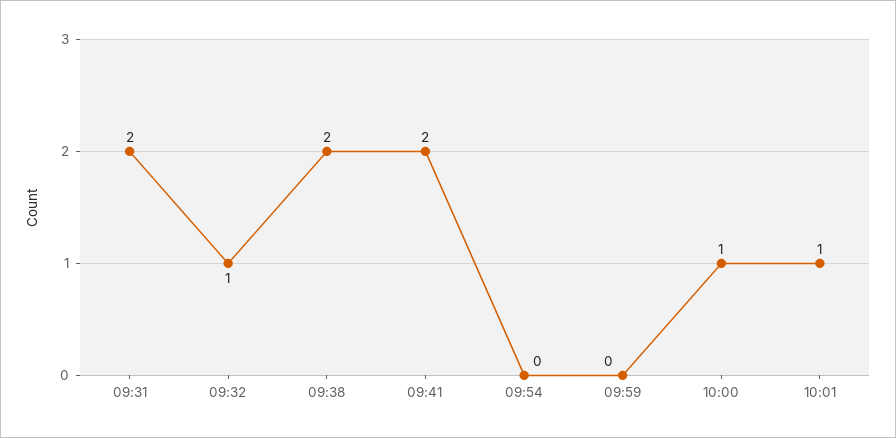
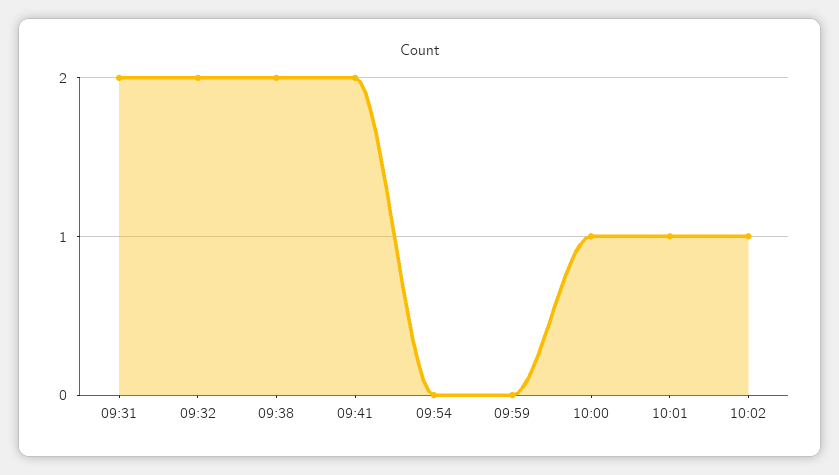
09:32: 1 -> 2
10:02: none -> 1

